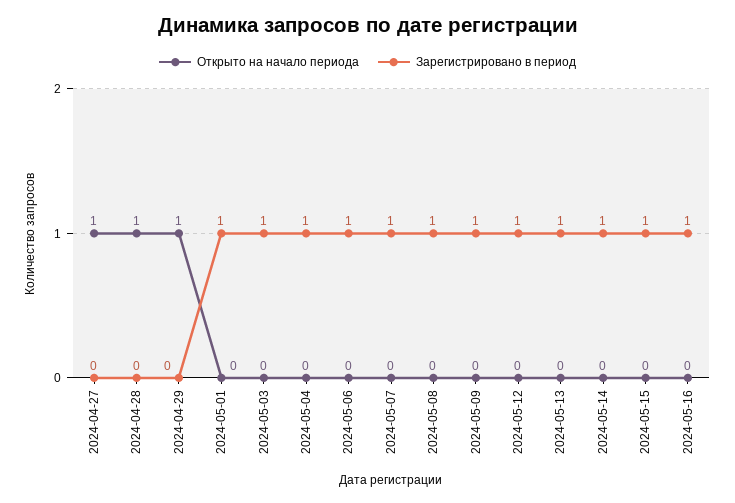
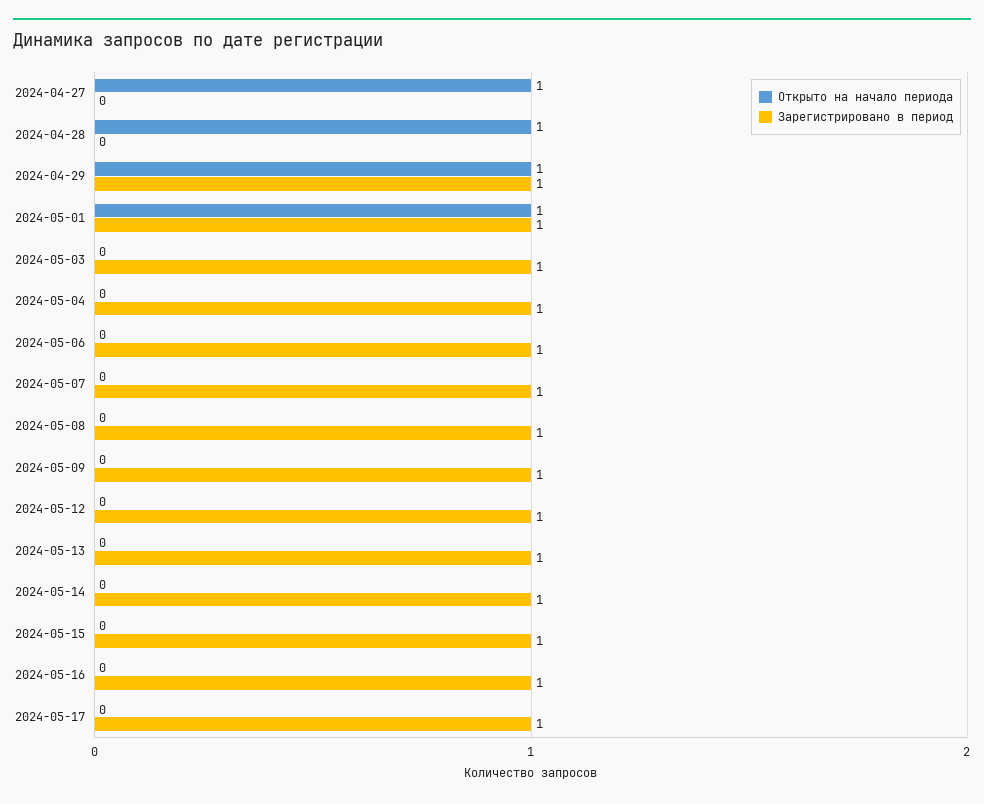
Зарегистрировано в период, 2024-04-29: 0 -> 1
Открыто на начало периода, 2024-05-01: 0 -> 1
Открыто на начало периода, 2024-05-17: none -> 0
Зарегистрировано в период, 2024-05-17: none -> 1

